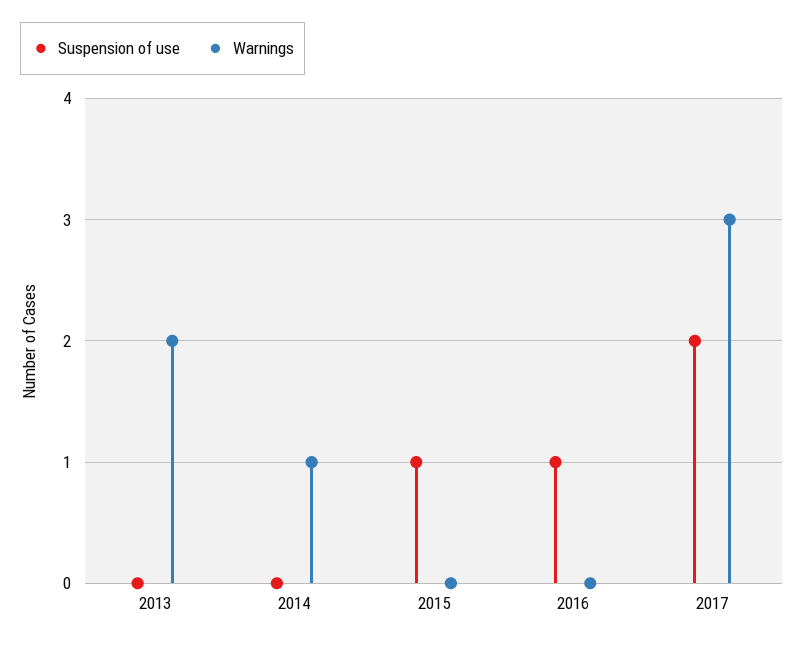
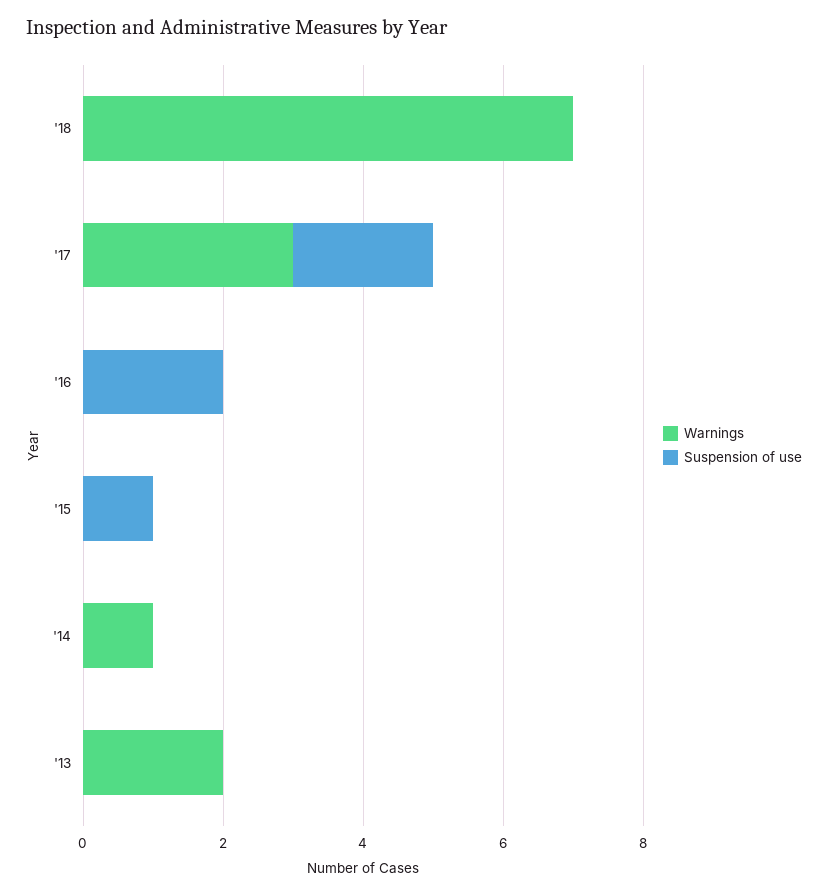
Suspension of use, 2016: 1 -> 2
Warnings, '18: none -> 7
Suspension of use, '18: none -> 0

